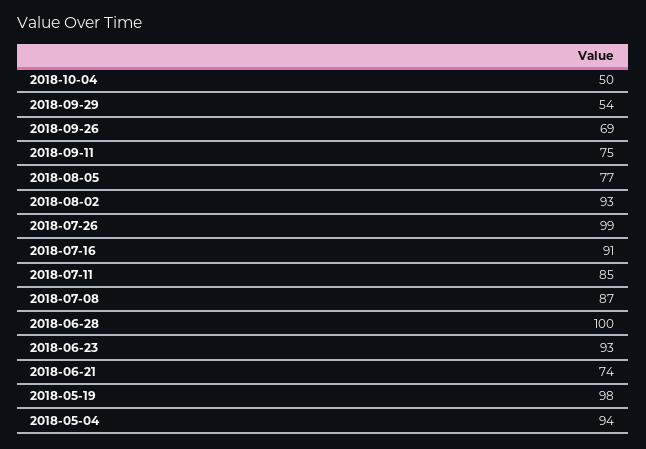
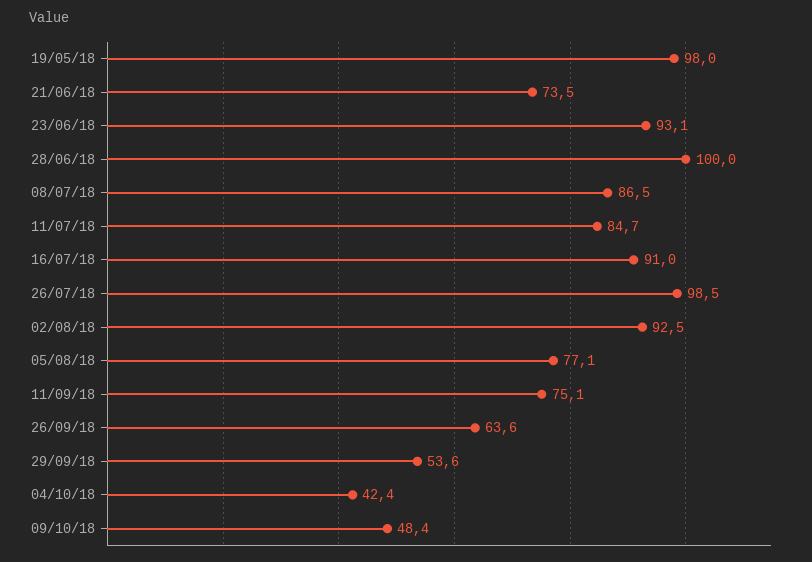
2018-10-04: 50 -> 42.4
2018-09-26: 69 -> 63.6
2018-05-04: 94 -> none
09/10/18: none -> 48.4

